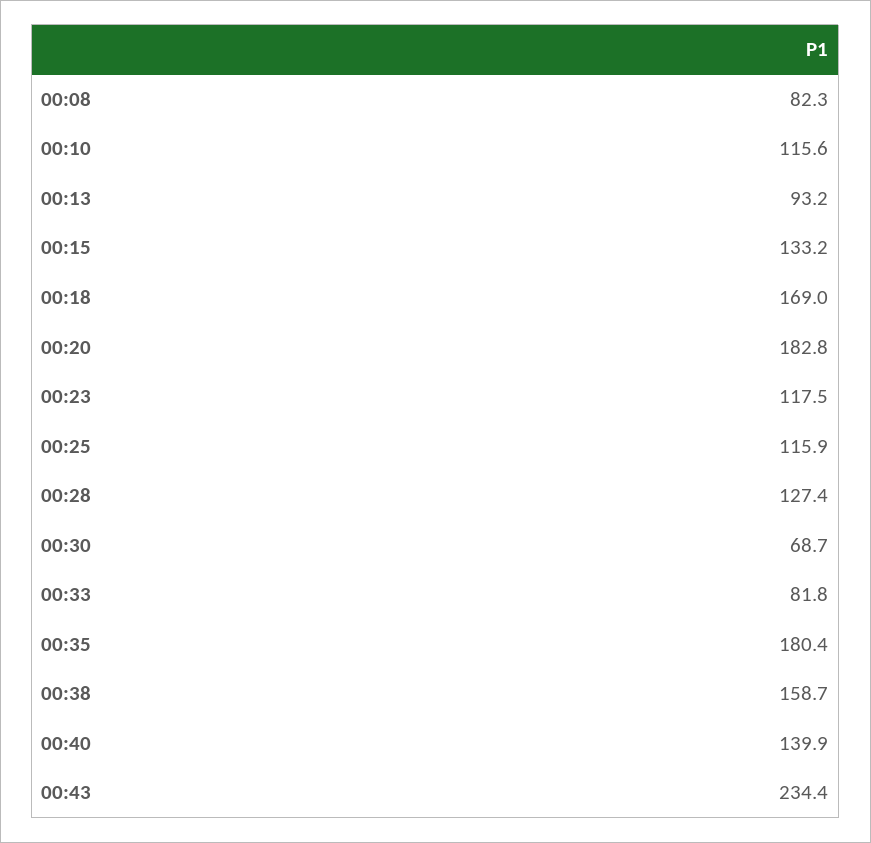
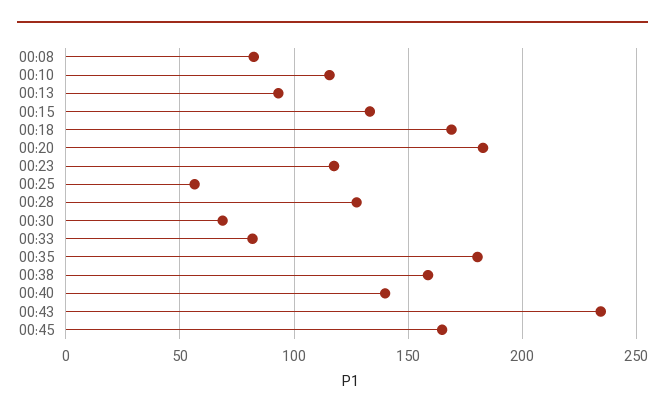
00:25: 115.9 -> 55
00:45: none -> 165

